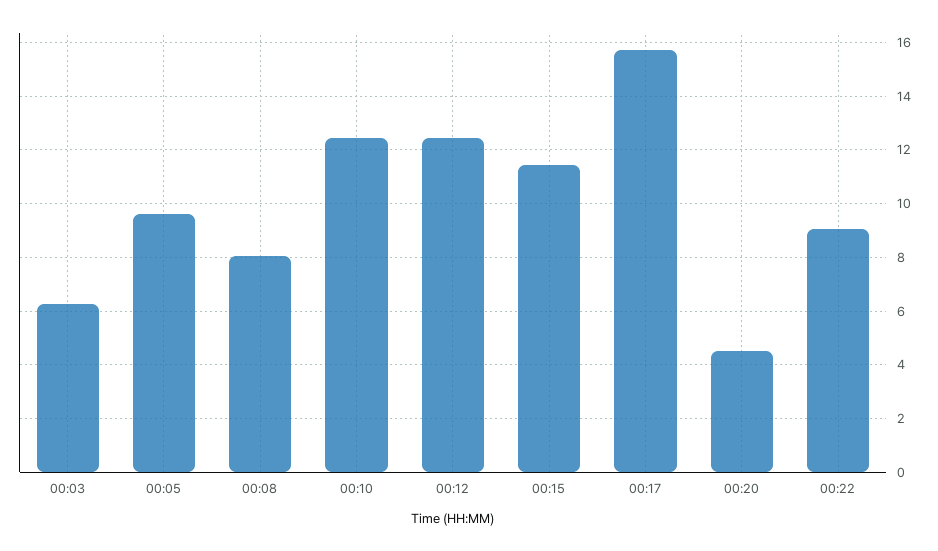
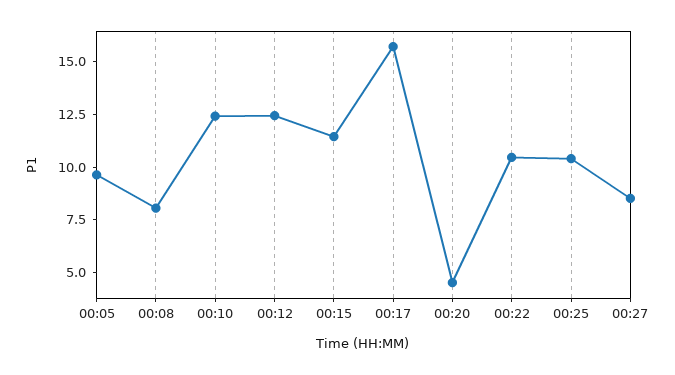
00:03: 6.25 -> none
00:22: 9 -> 10.5
00:25: none -> 10.5
00:27: none -> 8.5

